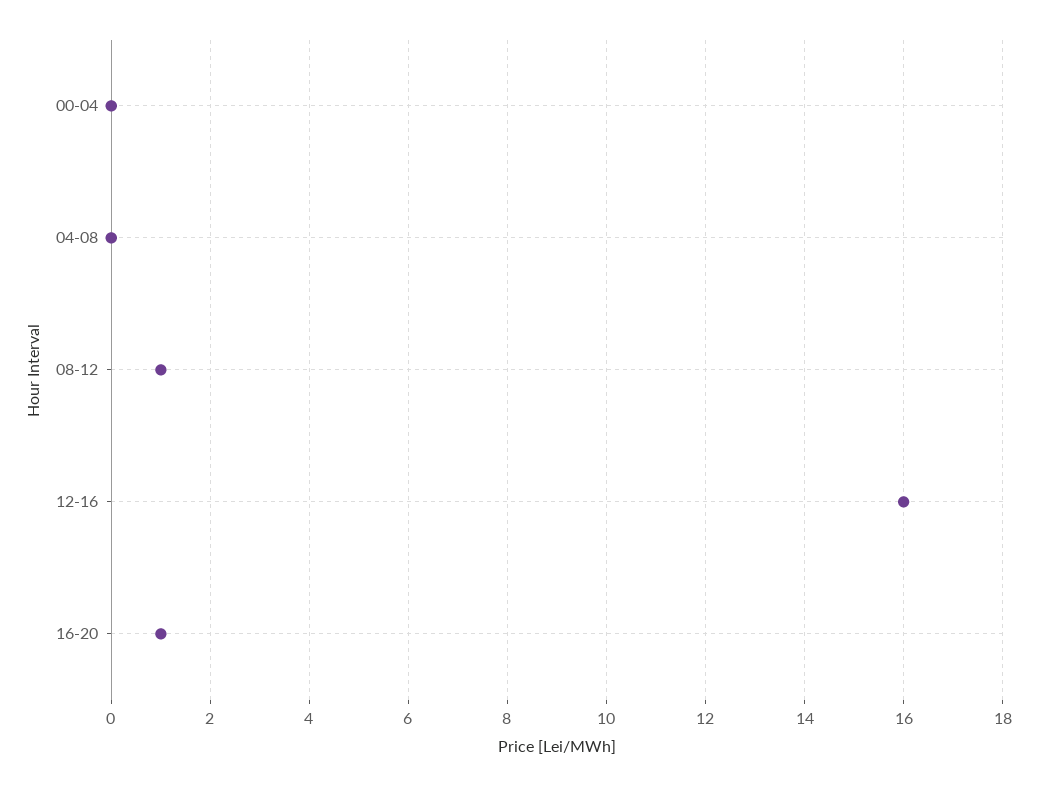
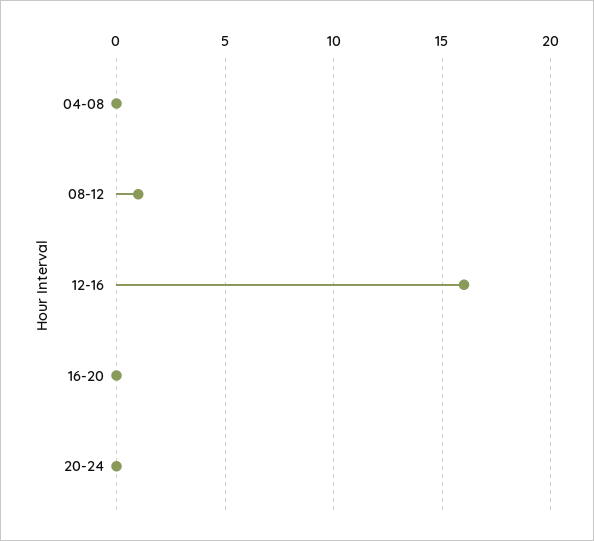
00-04: 0 -> none
16-20: 1 -> 0
20-24: none -> 0

